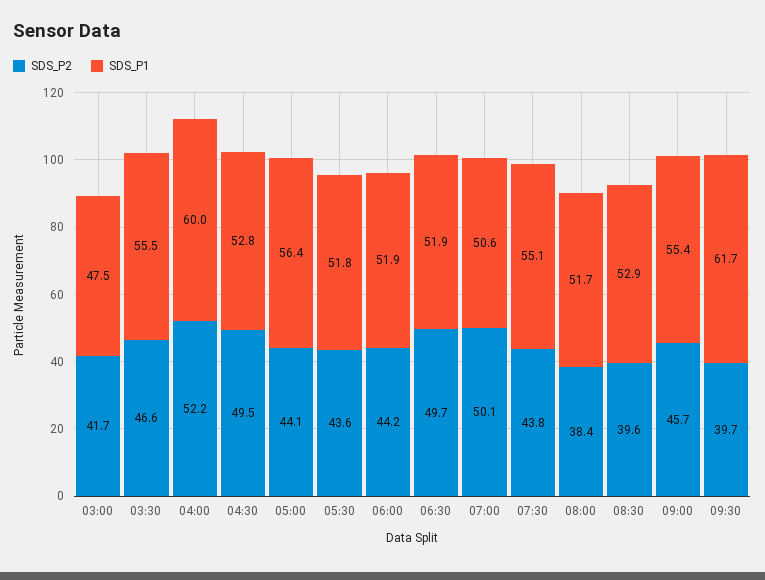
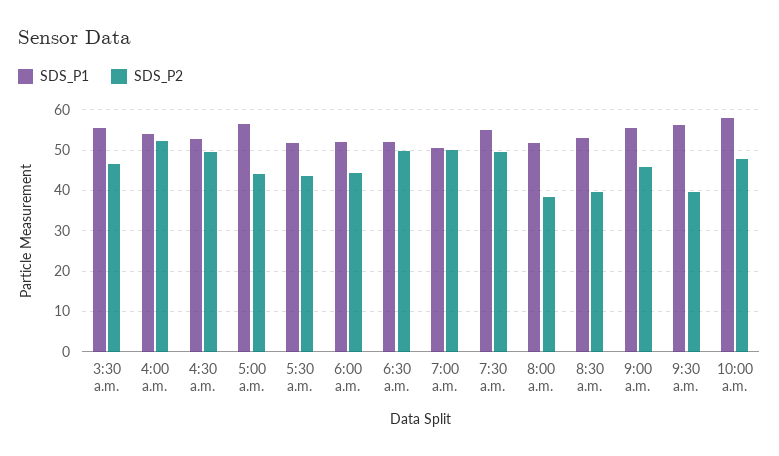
SDS_P2, 03:00: 41.7 -> none
SDS_P1, 03:00: 47.5 -> none
SDS_P1, 04:00: 60 -> 54
SDS_P2, 07:30: 43.8 -> 50
SDS_P1, 09:30: 61.7 -> 56
SDS_P1, 10:00 a.m.: none -> 58
SDS_P2, 10:00 a.m.: none -> 48

